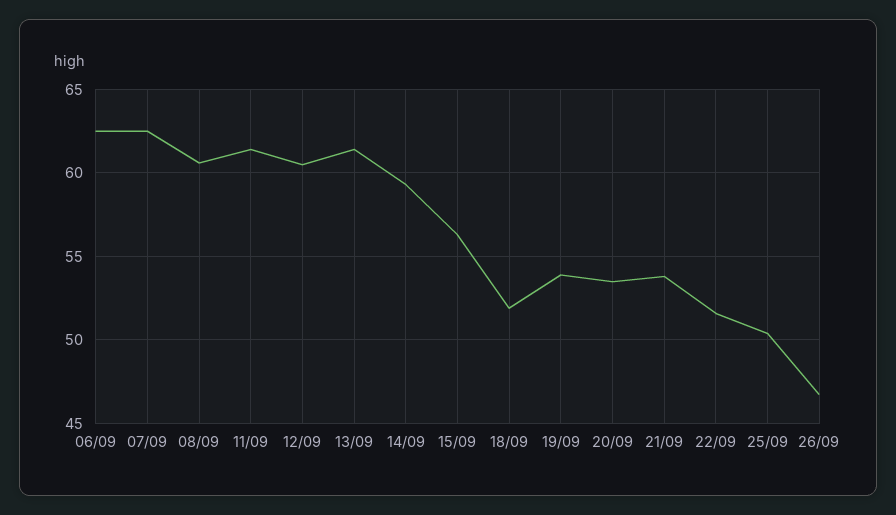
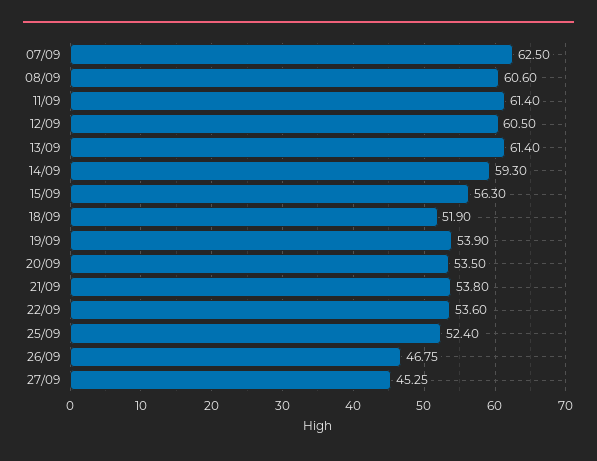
06/09: 62.5 -> none
22/09: 51.5 -> 53.6
25/09: 50.5 -> 52.4
27/09: none -> 45.25

